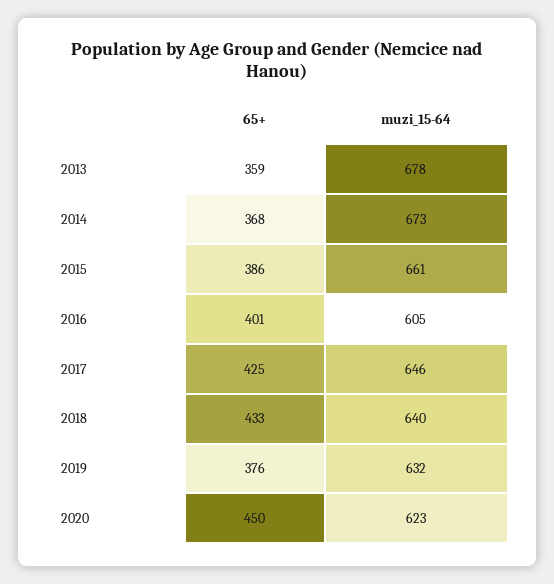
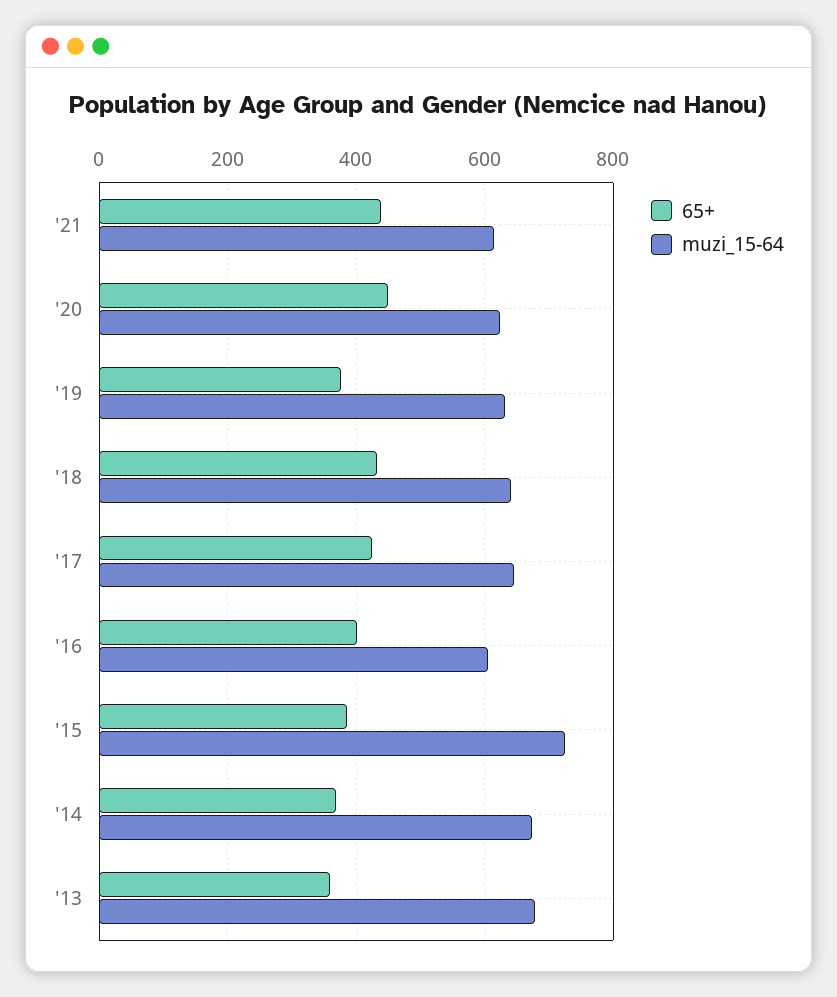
muzi_15-64, 2015: 661 -> 720
65+, '21: none -> 440
muzi_15-64, '21: none -> 620

